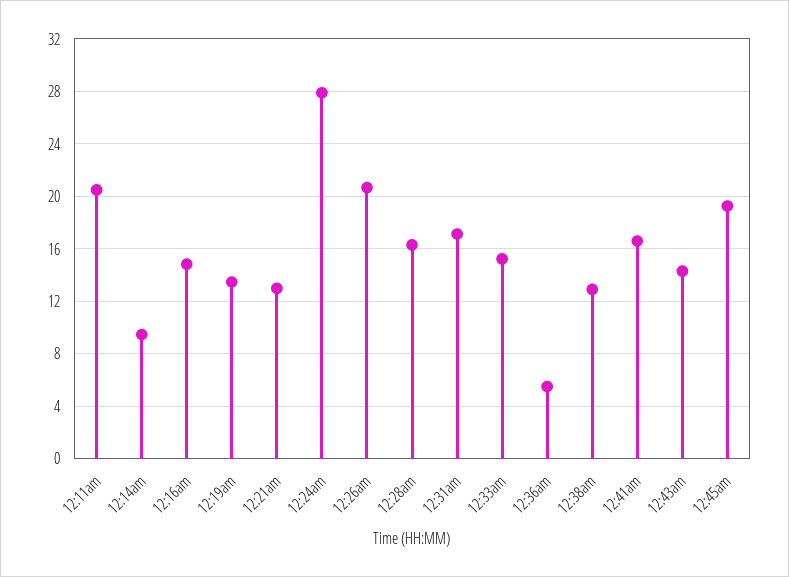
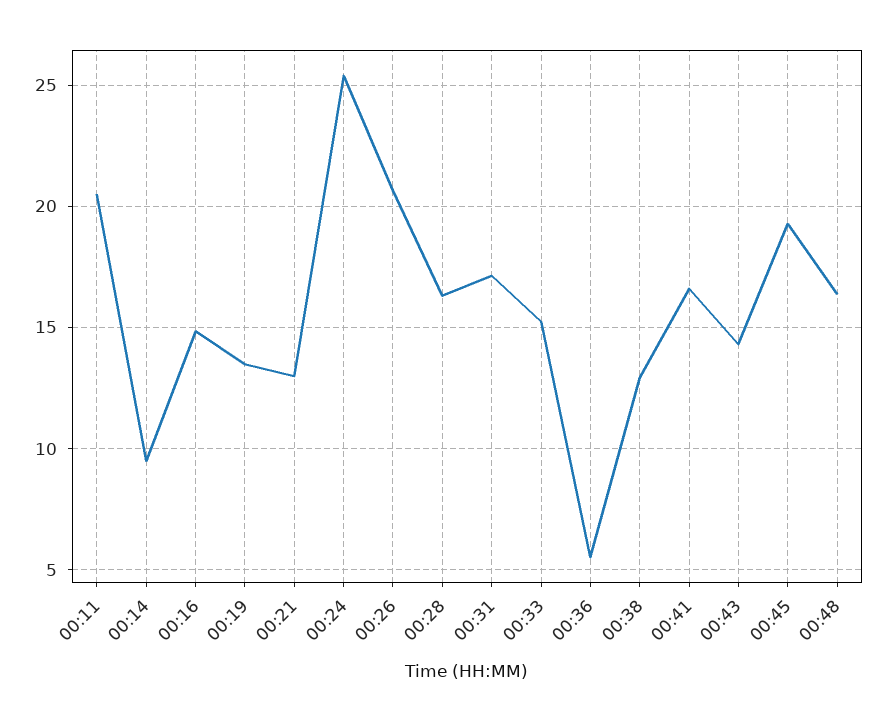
12:24am: 28 -> 25.5
00:48: none -> 16.5

